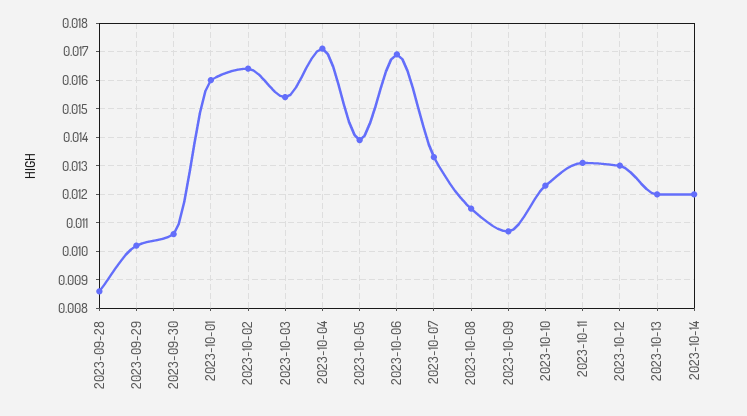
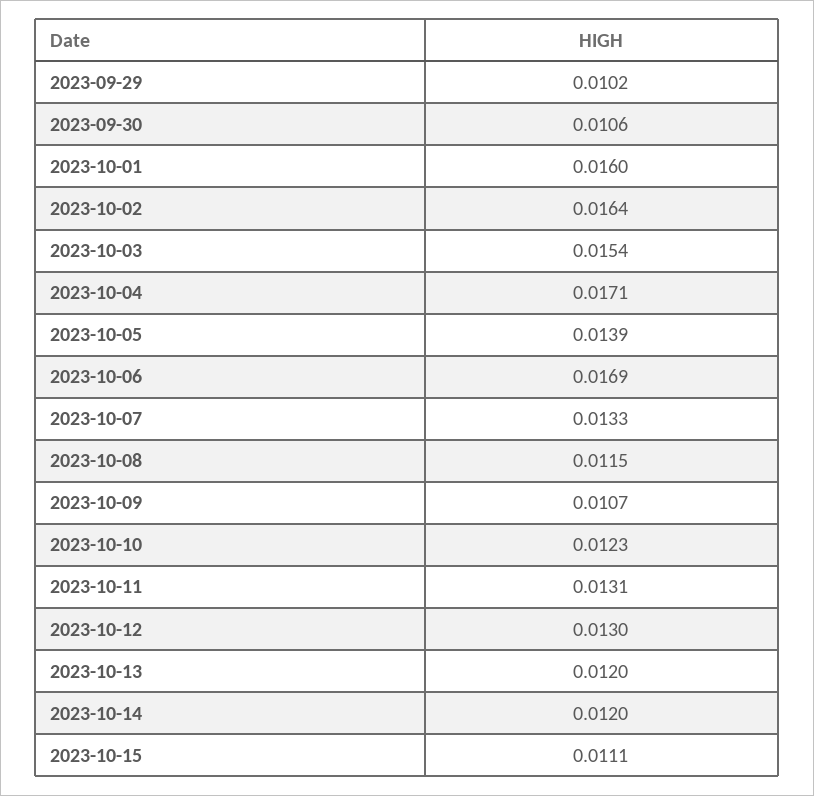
2023-09-28: 0.0085 -> none
2023-10-15: none -> 0.0111

